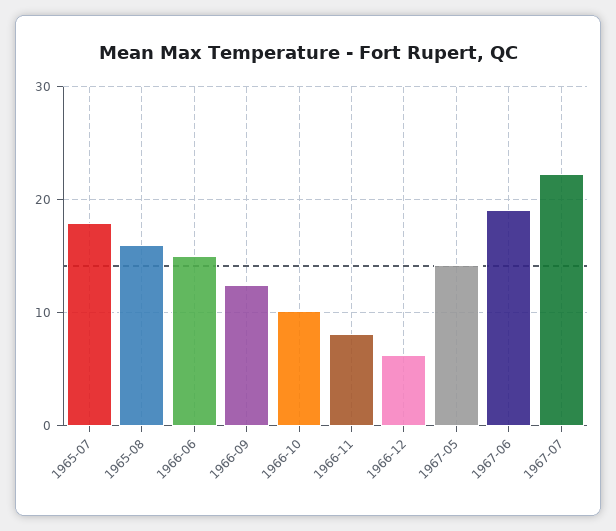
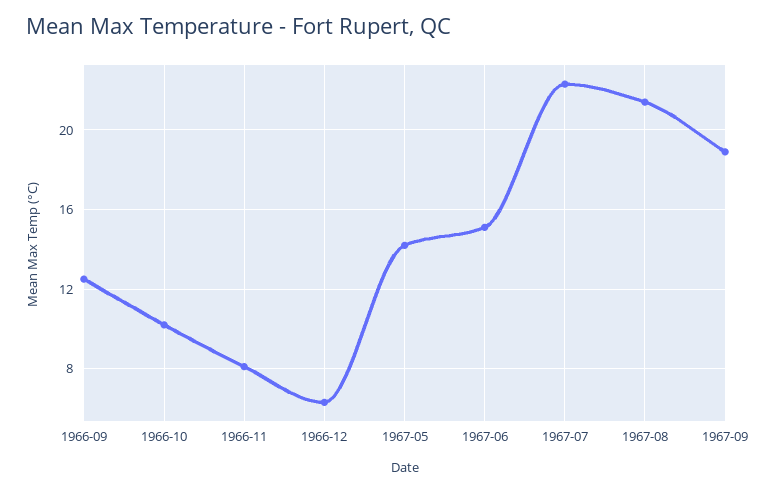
1965-07: 18 -> none
1965-08: 16 -> none
1966-06: 15 -> none
1967-06: 19 -> 15
1967-08: none -> 21.5
1967-09: none -> 19

